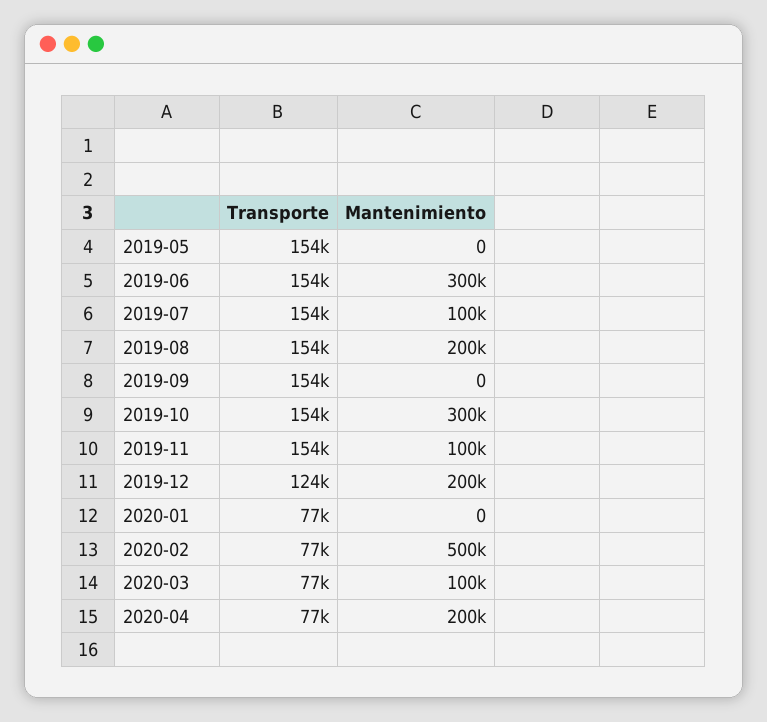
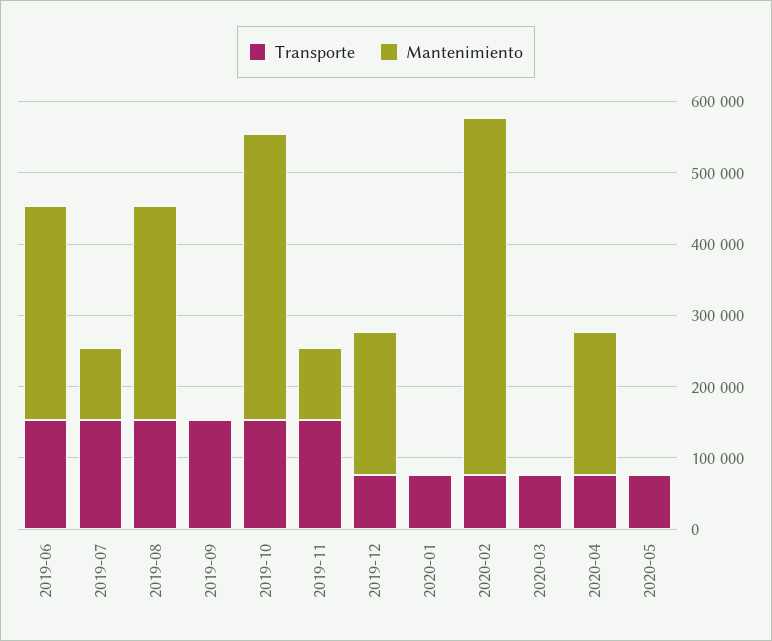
Transporte, 2019-05: 154000 -> none
Mantenimiento, 2019-05: 0 -> none
Mantenimiento, 2019-08: 200000 -> 300000
Mantenimiento, 2019-10: 300000 -> 400000
Transporte, 2019-12: 124000 -> 80000
Mantenimiento, 2020-03: 100000 -> 0
Transporte, 2020-05: none -> 80000
Mantenimiento, 2020-05: none -> 0

